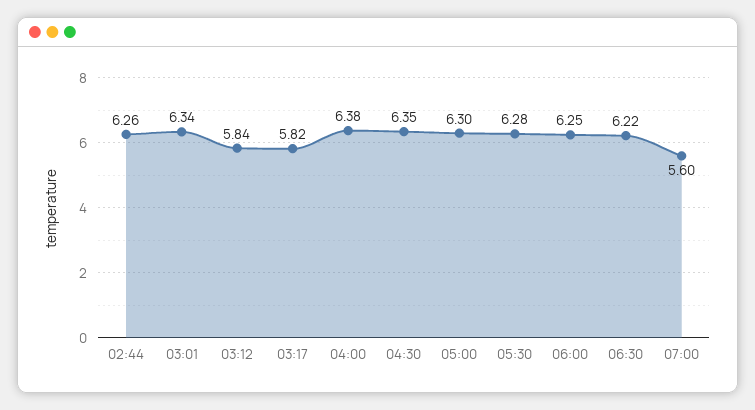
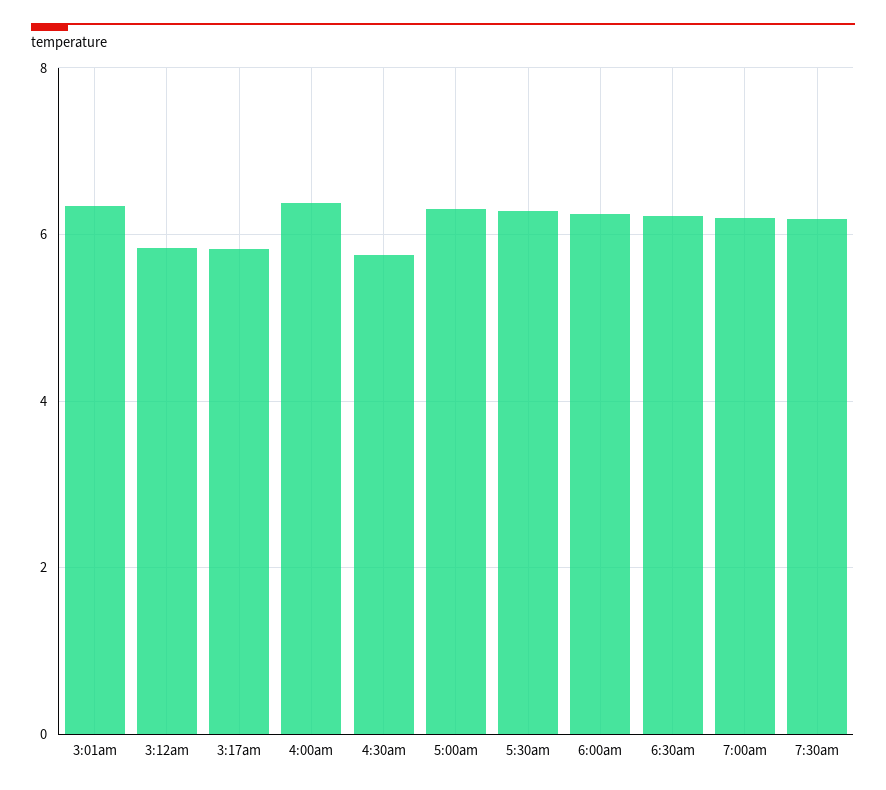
02:44: 6.26 -> none
04:30: 6.35 -> 5.8
07:00: 5.6 -> 6.2
7:30am: none -> 6.2

